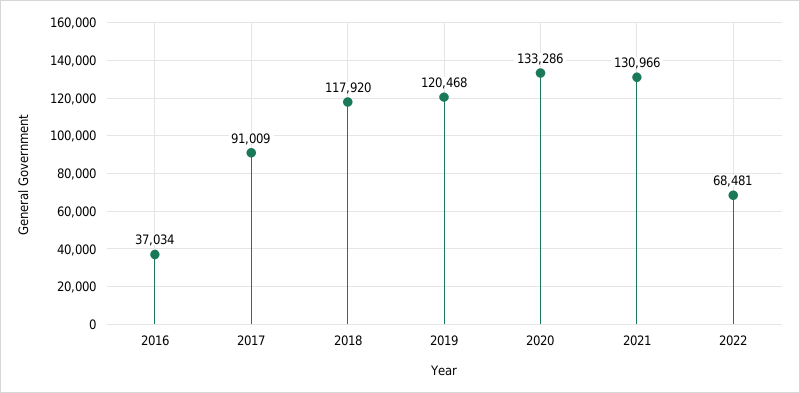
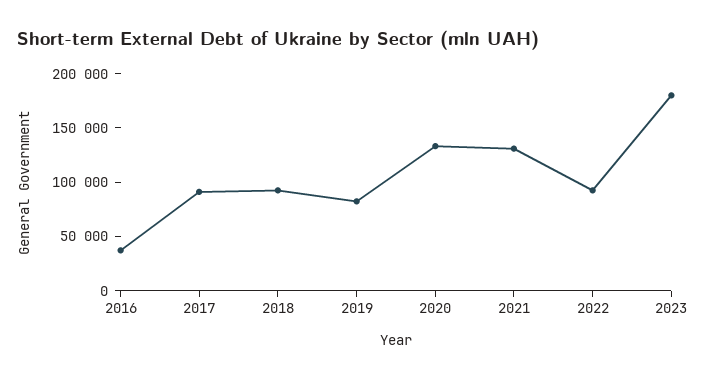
2018: 117920 -> 90000
2019: 120468 -> 80000
2022: 68481 -> 90000
2023: none -> 180000

